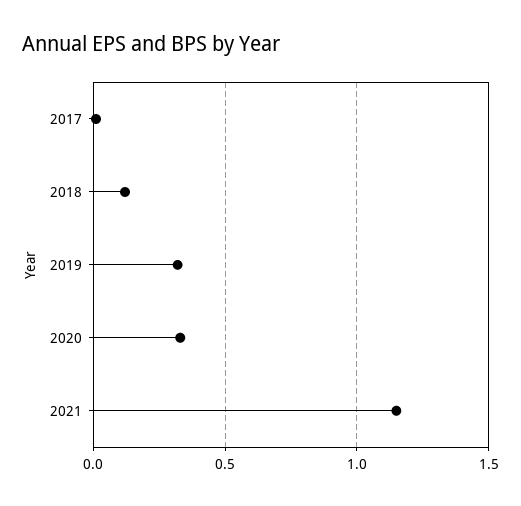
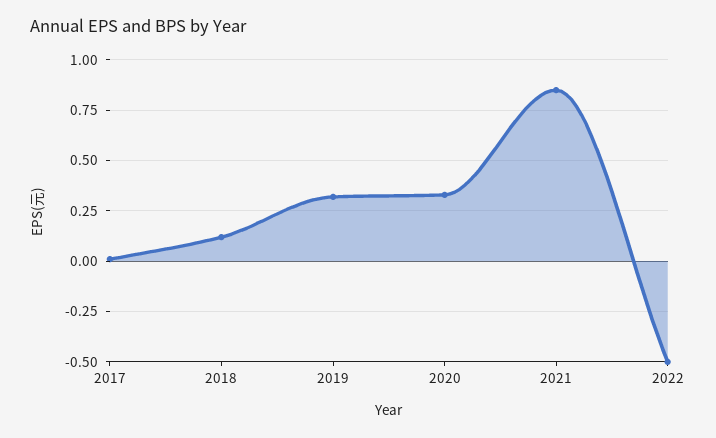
2021: 1.15 -> 0.85
2022: none -> -0.5

